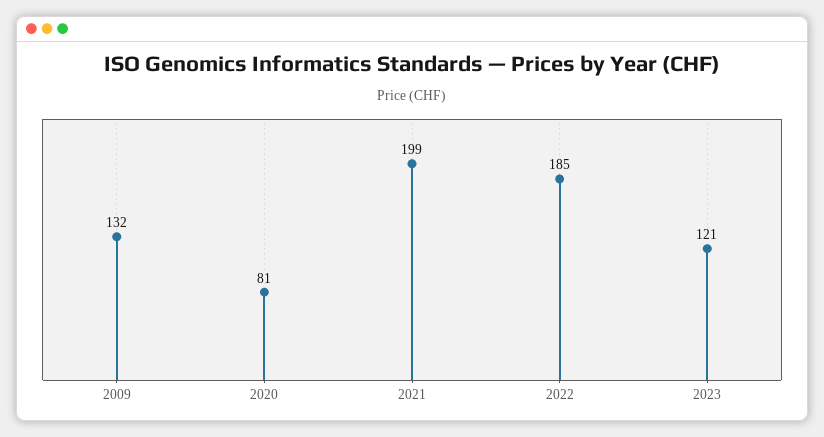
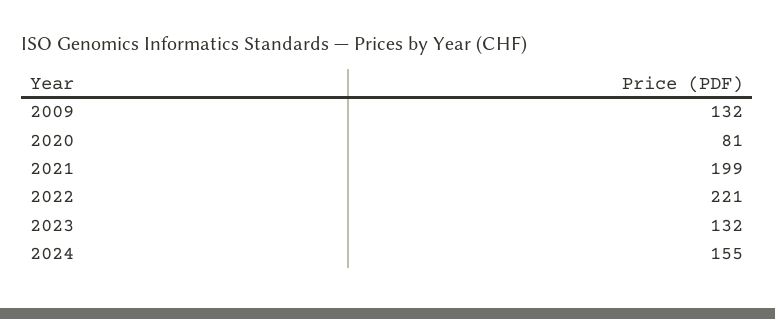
2022: 185 -> 221
2023: 121 -> 132
2024: none -> 155

